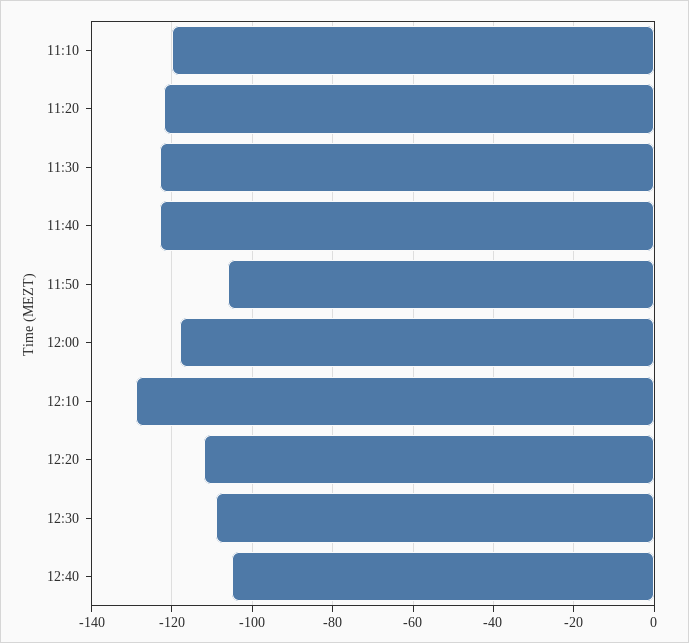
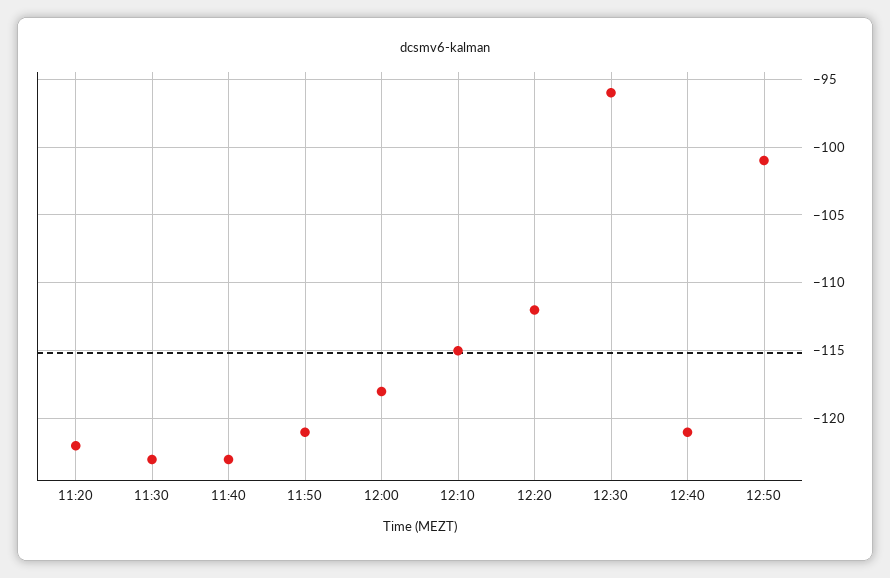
11:10: -120 -> none
11:50: -105 -> -121
12:10: -130 -> -115
12:30: -110 -> -96
12:40: -105 -> -121
12:50: none -> -101

